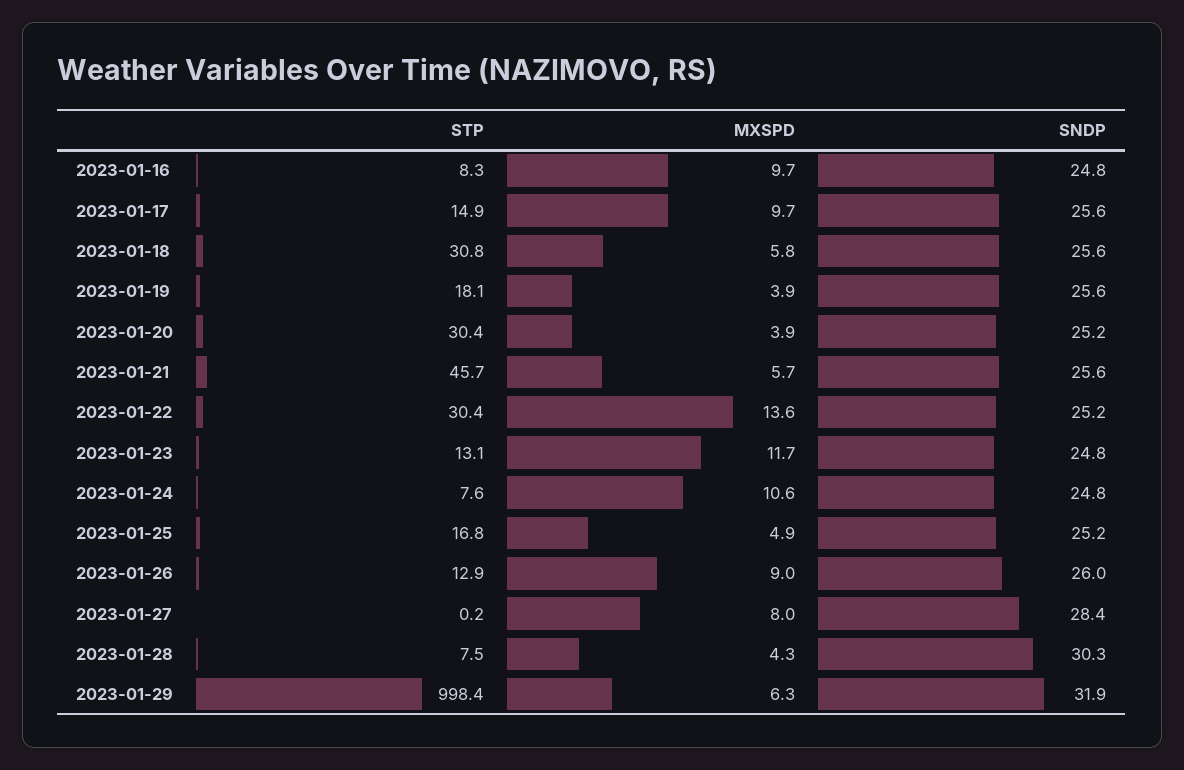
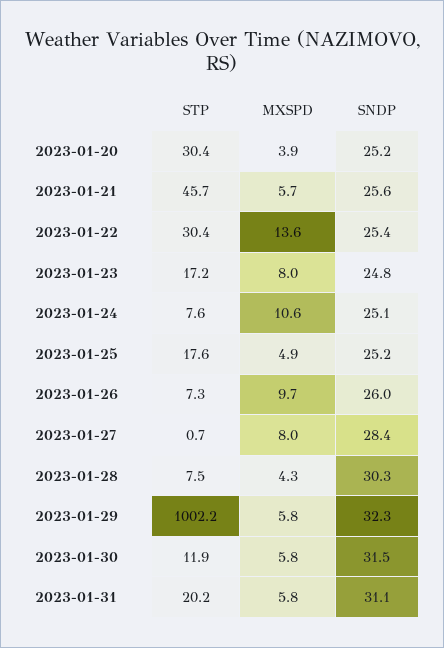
STP, 2023-01-16: 8.3 -> none
MXSPD, 2023-01-16: 9.7 -> none
SNDP, 2023-01-16: 24.8 -> none
STP, 2023-01-17: 14.9 -> none
MXSPD, 2023-01-17: 9.7 -> none
SNDP, 2023-01-17: 25.6 -> none
STP, 2023-01-18: 30.8 -> none
MXSPD, 2023-01-18: 5.8 -> none
SNDP, 2023-01-18: 25.6 -> none
STP, 2023-01-19: 18.1 -> none
MXSPD, 2023-01-19: 3.9 -> none
SNDP, 2023-01-19: 25.6 -> none
SNDP, 2023-01-22: 25.2 -> 25.4
STP, 2023-01-23: 13.1 -> 17.2
MXSPD, 2023-01-23: 11.7 -> 8
SNDP, 2023-01-24: 24.8 -> 25.1
STP, 2023-01-25: 16.8 -> 17.6
STP, 2023-01-26: 12.9 -> 7.3
MXSPD, 2023-01-26: 9 -> 9.7
STP, 2023-01-27: 0.2 -> 0.7
STP, 2023-01-29: 998.4 -> 1002.2
MXSPD, 2023-01-29: 6.3 -> 5.8
SNDP, 2023-01-29: 31.9 -> 32.3
STP, 2023-01-30: none -> 11.9
MXSPD, 2023-01-30: none -> 5.8
SNDP, 2023-01-30: none -> 31.5
STP, 2023-01-31: none -> 20.2
MXSPD, 2023-01-31: none -> 5.8
SNDP, 2023-01-31: none -> 31.1

